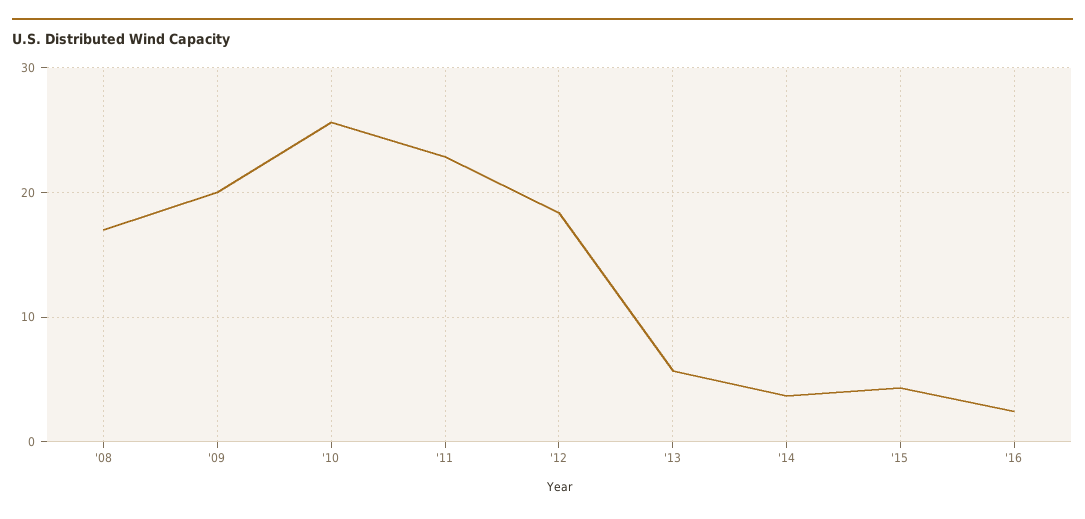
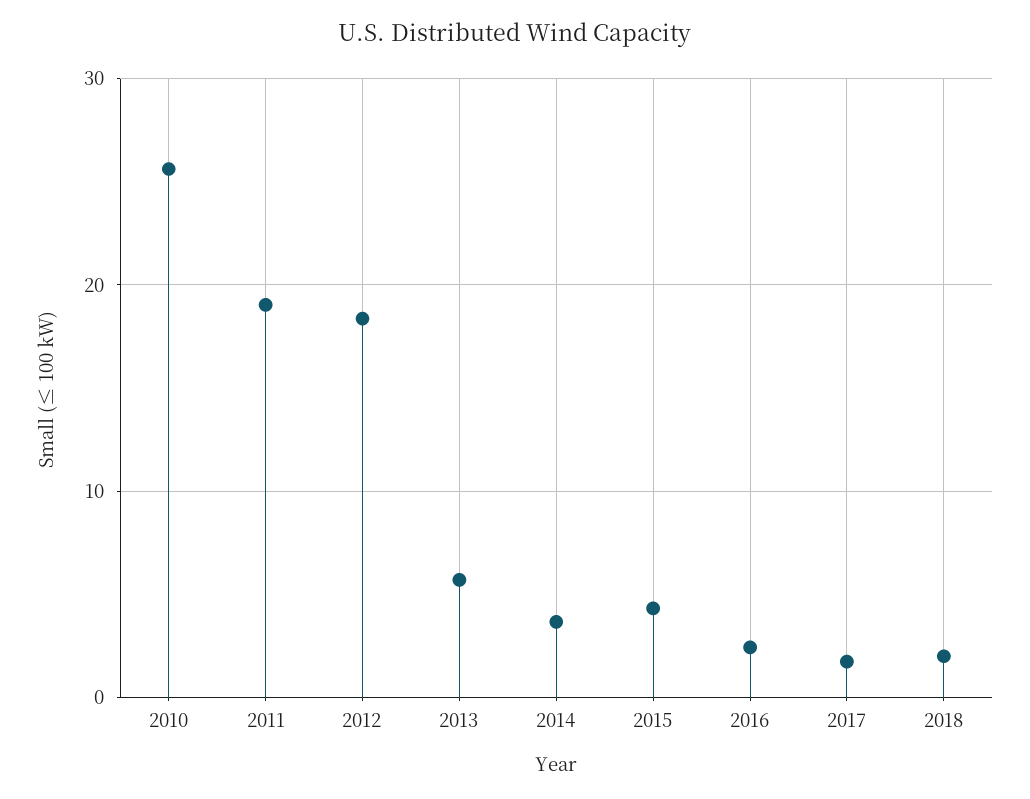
'08: 17 -> none
'09: 20 -> none
'11: 23 -> 19
2017: none -> 2
2018: none -> 2

